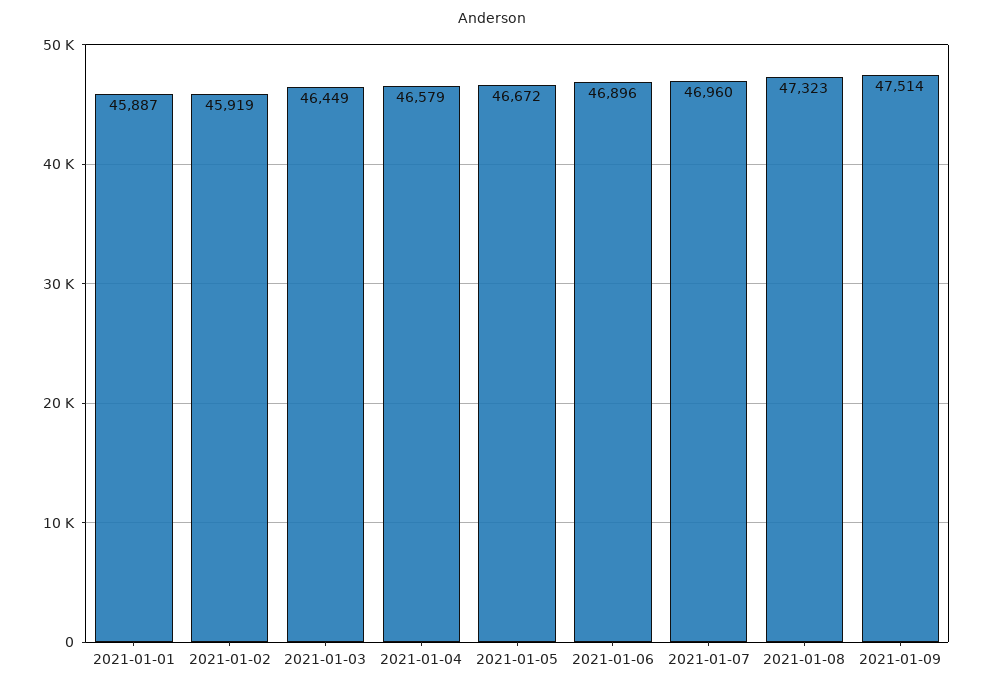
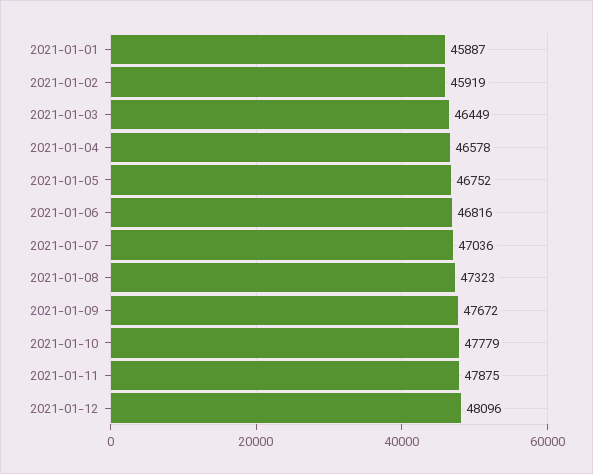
2021-01-04: 46579 -> 46578
2021-01-05: 46672 -> 46752
2021-01-06: 46896 -> 46816
2021-01-07: 46960 -> 47036
2021-01-09: 47514 -> 47672
2021-01-10: none -> 47779
2021-01-11: none -> 47875
2021-01-12: none -> 48096

